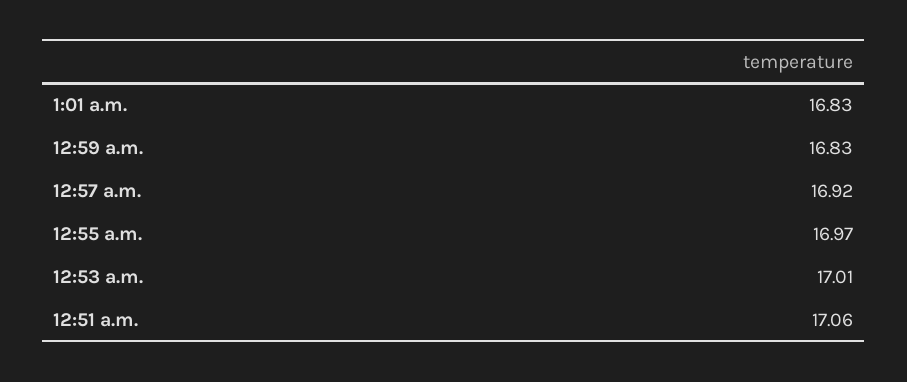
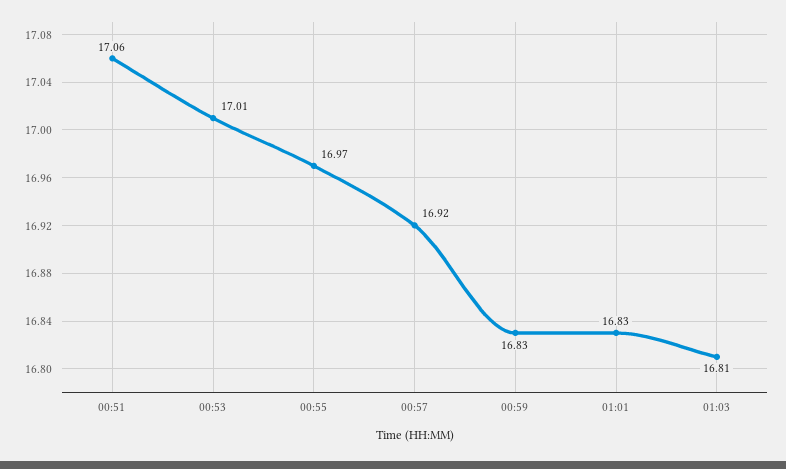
01:03: none -> 16.81

